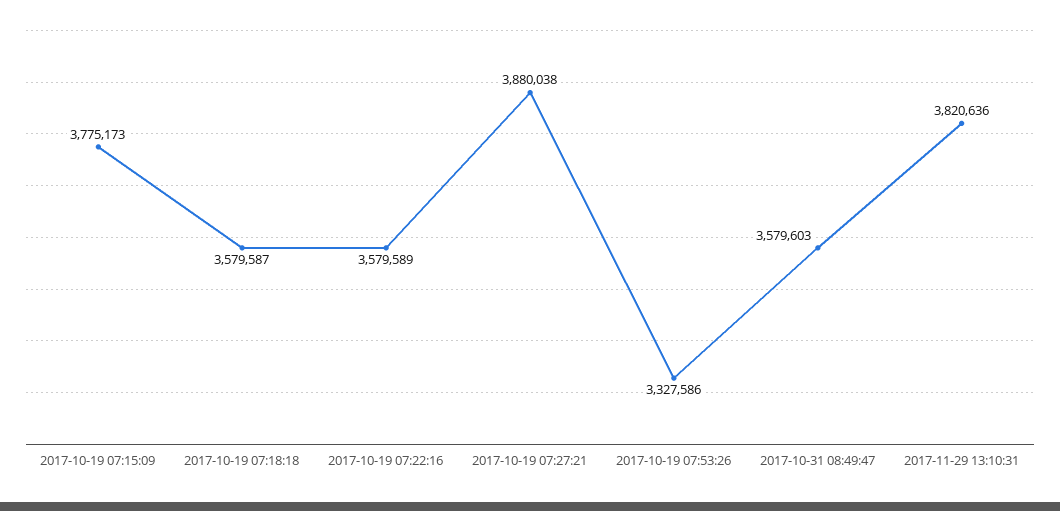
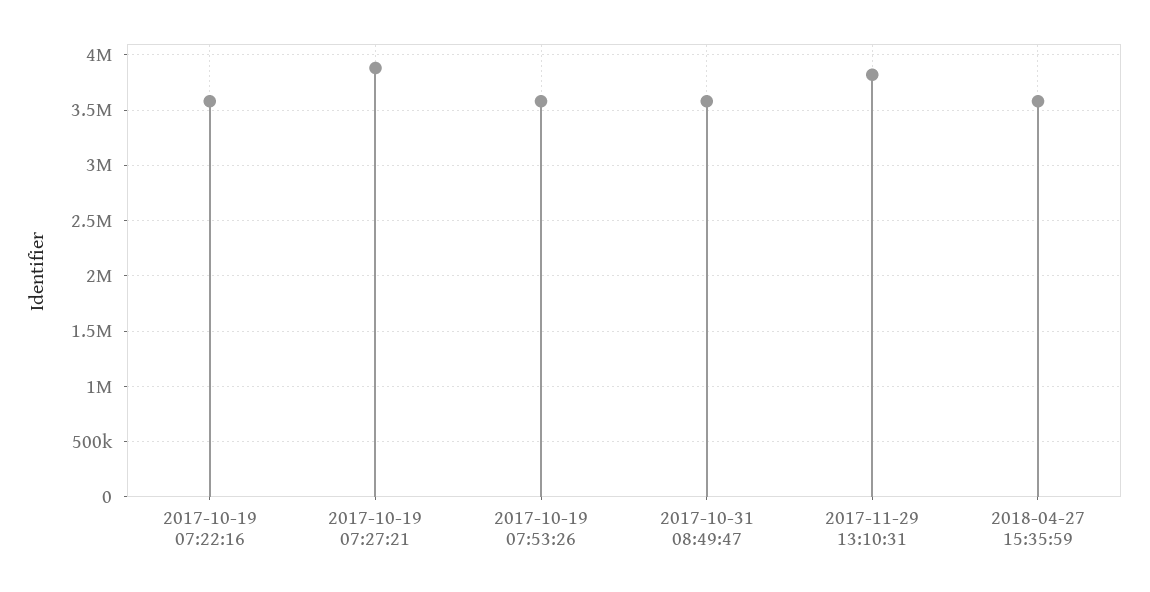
2017-10-19 07:15:09: 3775173 -> none
2017-10-19 07:18:18: 3579587 -> none
2017-10-19 07:53:26: 3327586 -> 3600000
2018-04-27 15:35:59: none -> 3600000

